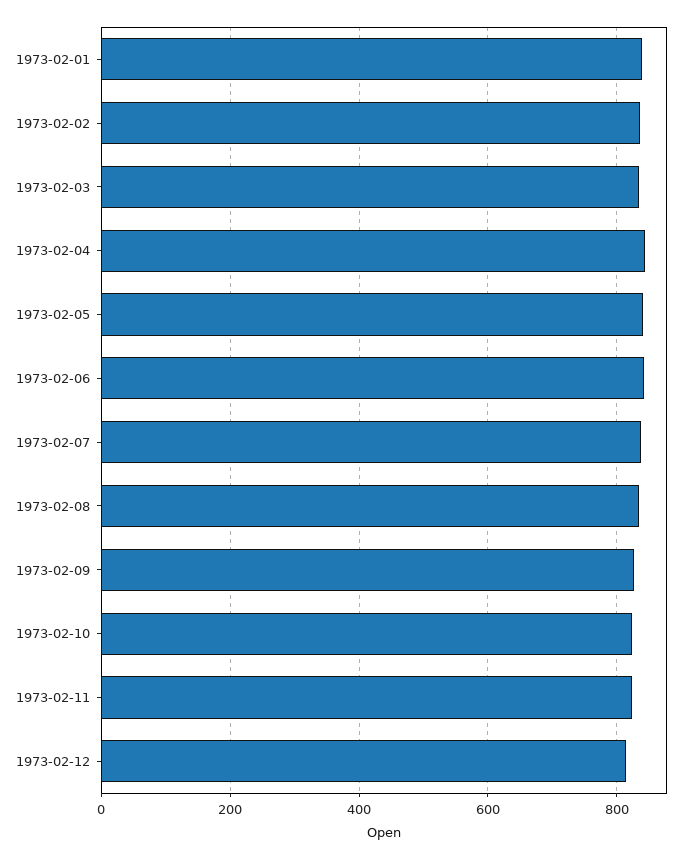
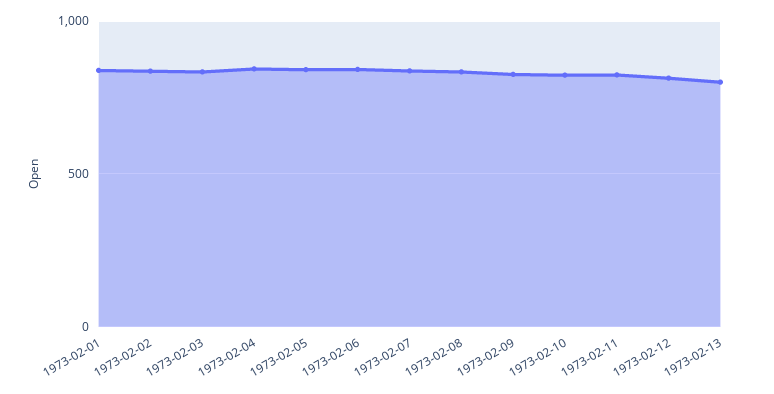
1973-02-13: none -> 800

